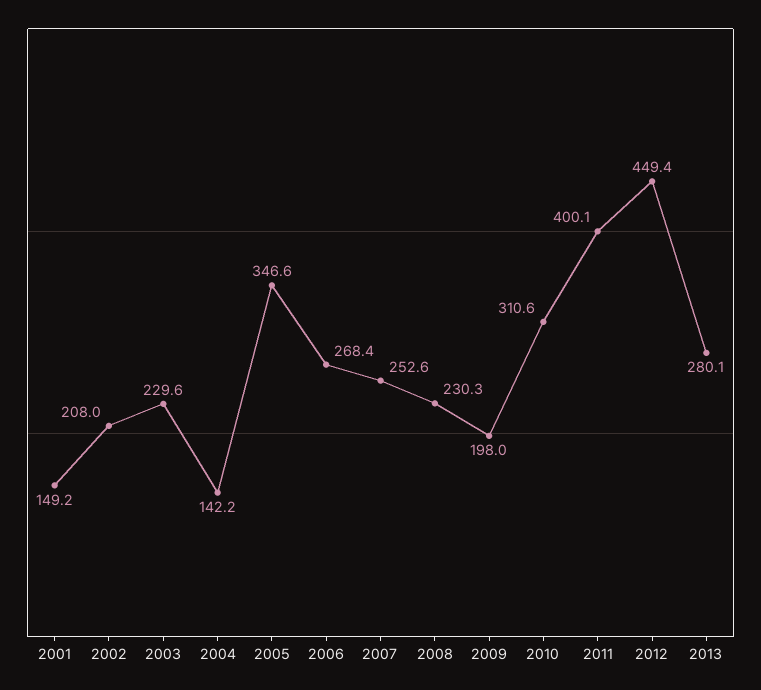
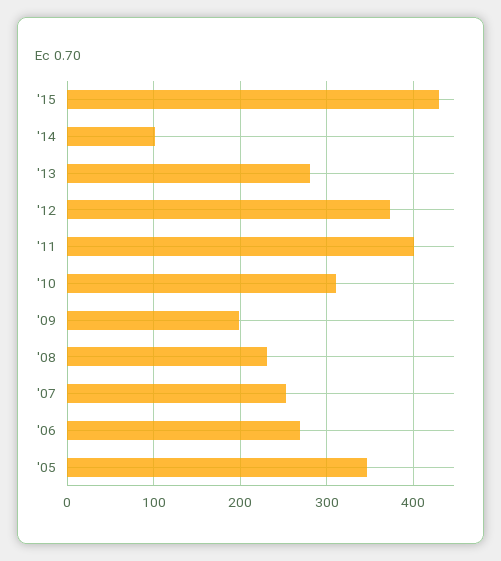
2001: 149.2 -> none
2002: 208 -> none
2003: 229.6 -> none
2004: 142.2 -> none
2012: 449.4 -> 370
'15: none -> 430
'14: none -> 100

